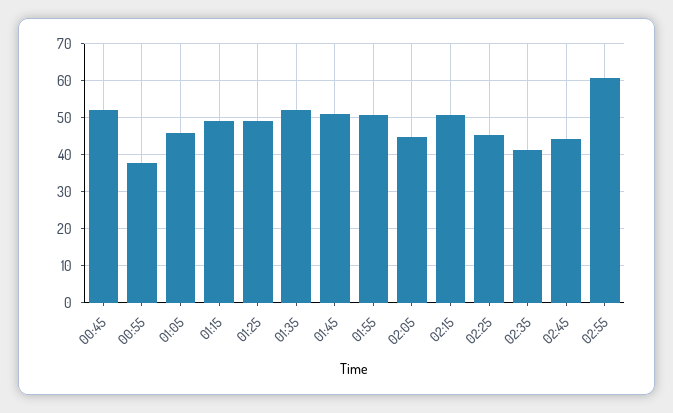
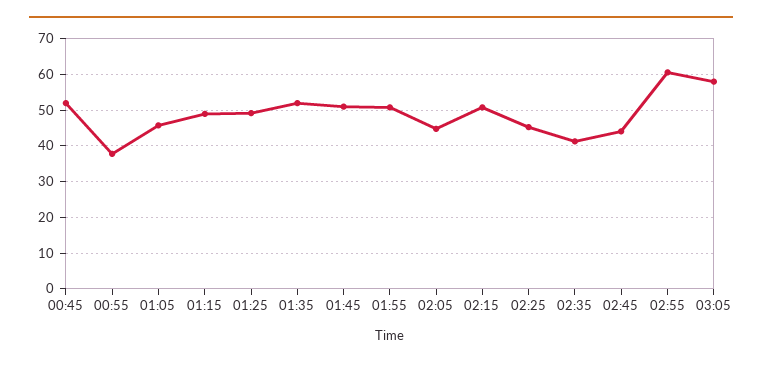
03:05: none -> 58

